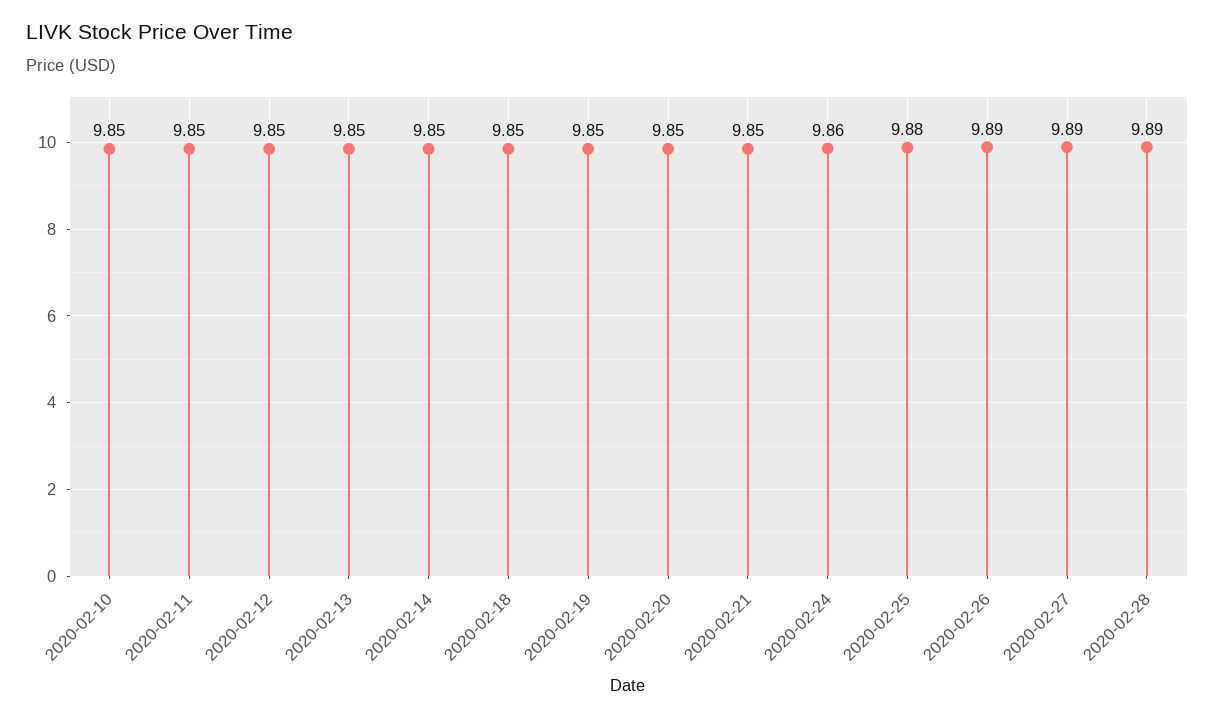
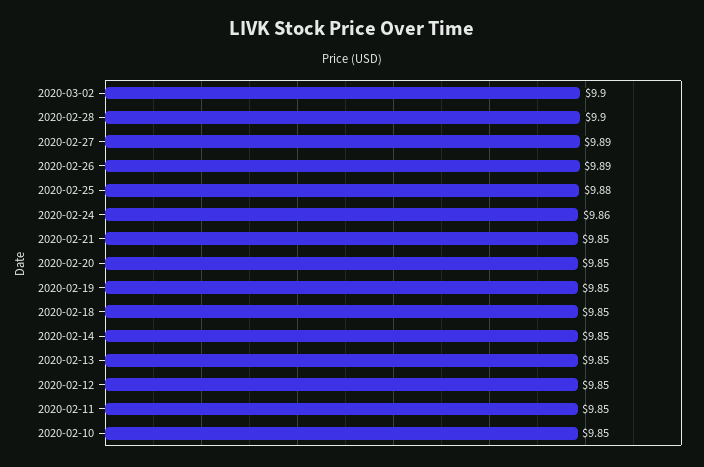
2020-02-28: 9.89 -> 9.9
2020-03-02: none -> 9.9

